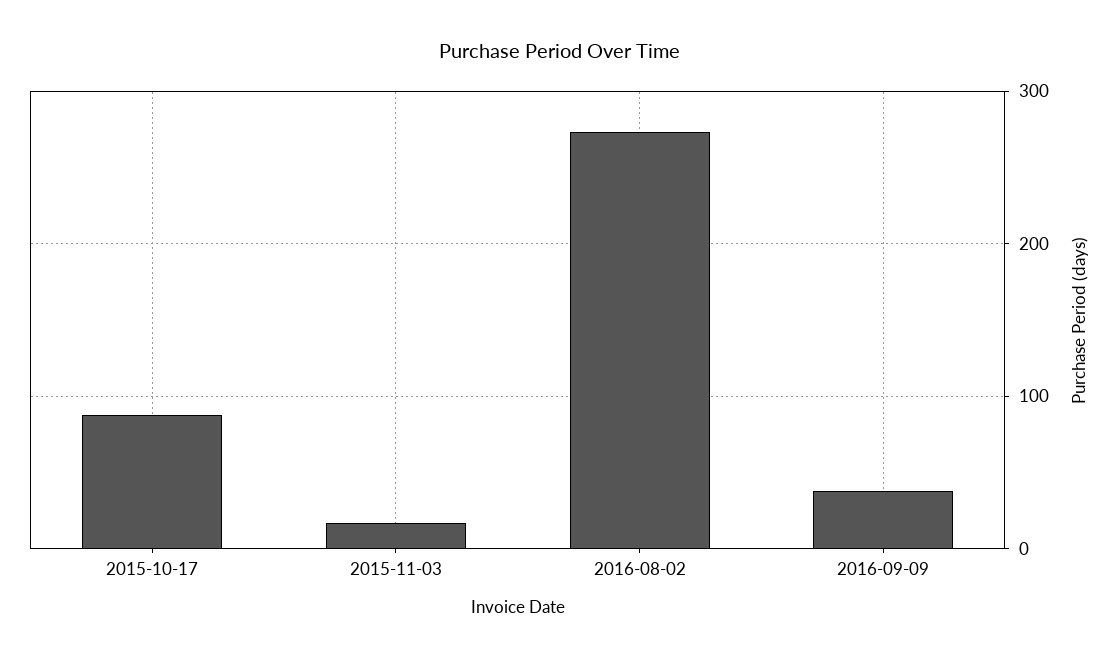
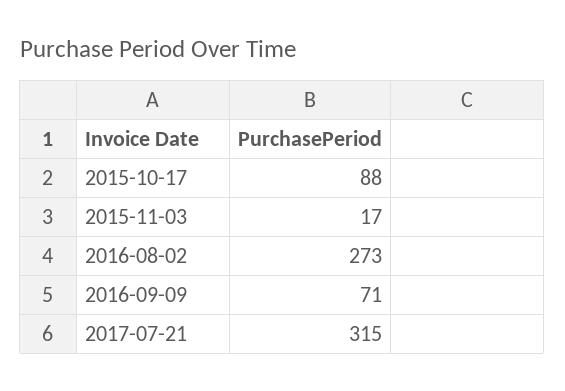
2016-09-09: 40 -> 71
2017-07-21: none -> 315

